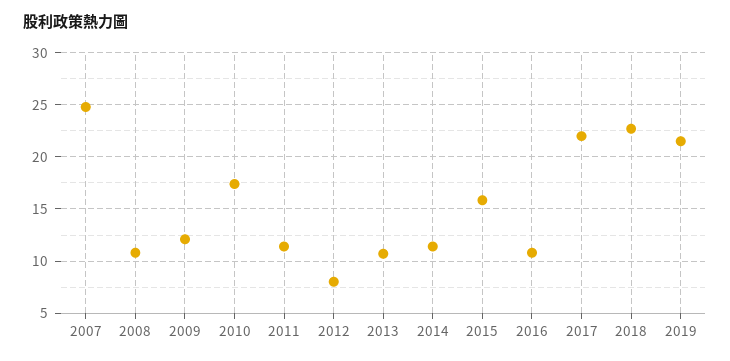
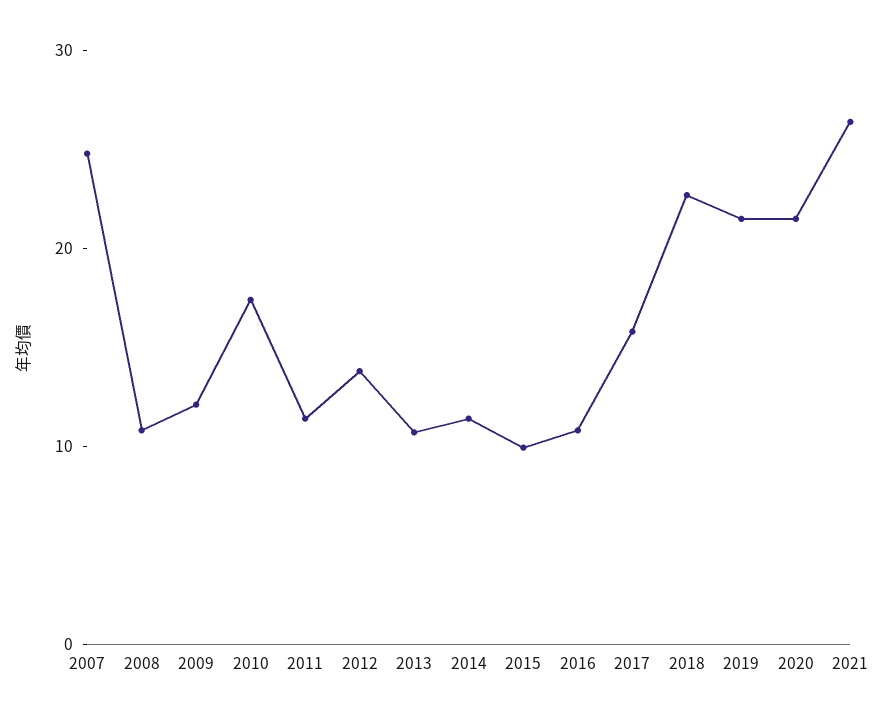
2012: 8 -> 14
2015: 16 -> 10
2017: 22 -> 16
2020: none -> 22
2021: none -> 26

